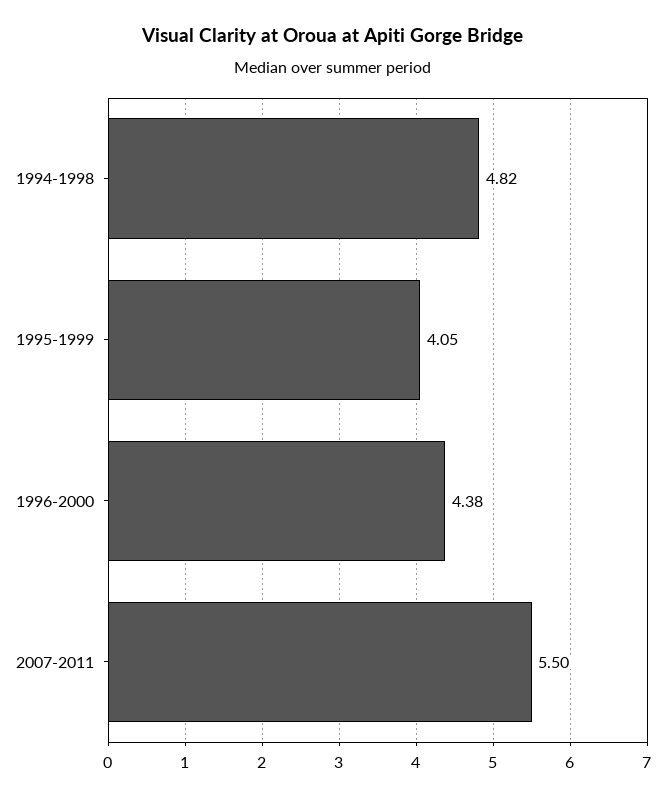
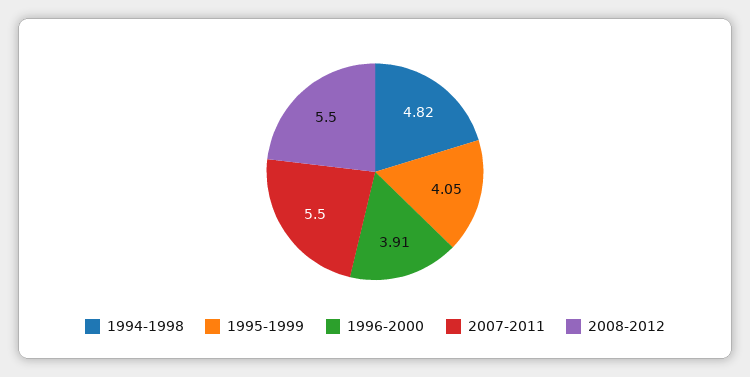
1996-2000: 4.38 -> 3.91
2008-2012: none -> 5.5

